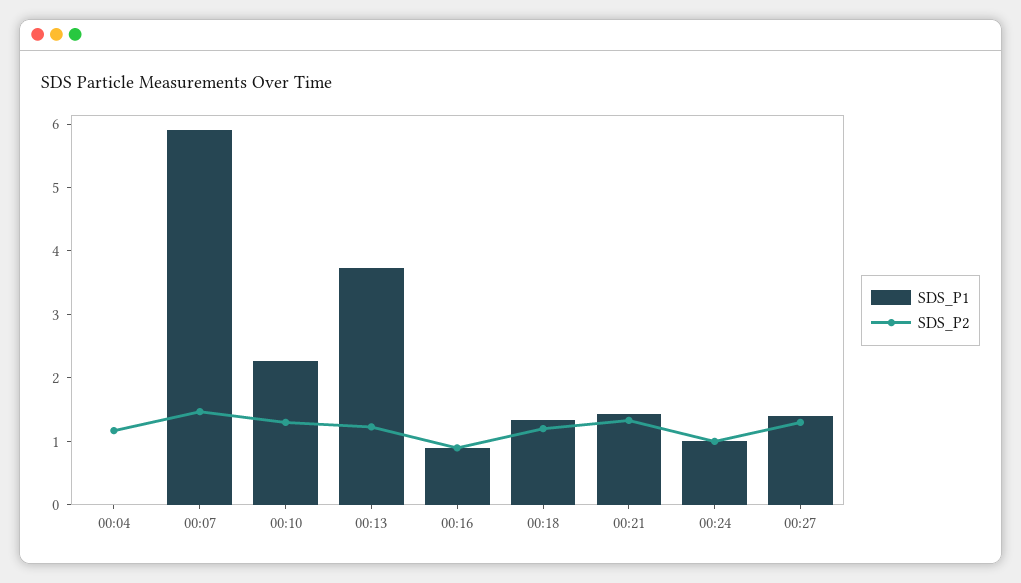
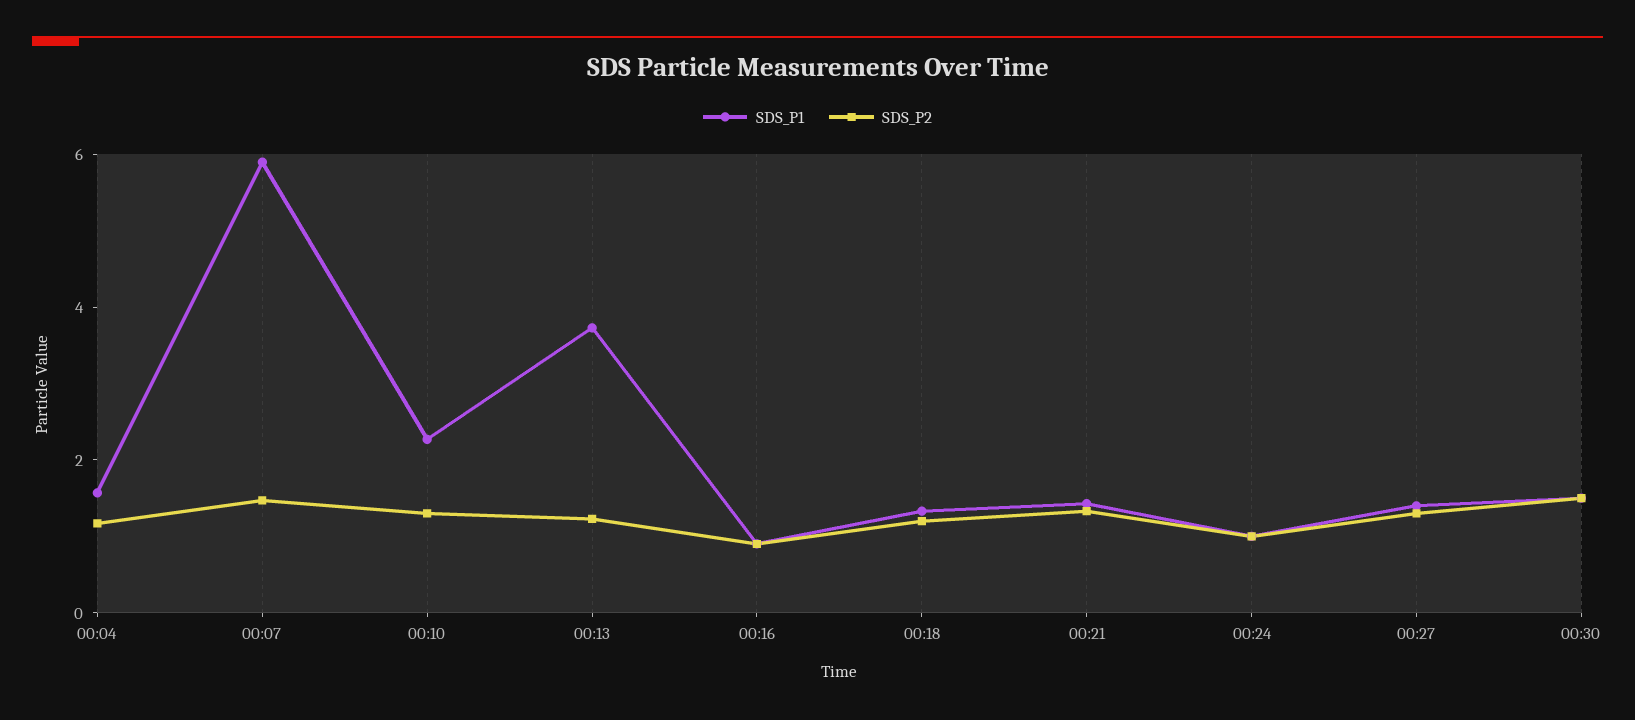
SDS_P1, 00:04: 0 -> 1.5
SDS_P1, 00:30: none -> 1.5
SDS_P2, 00:30: none -> 1.5

